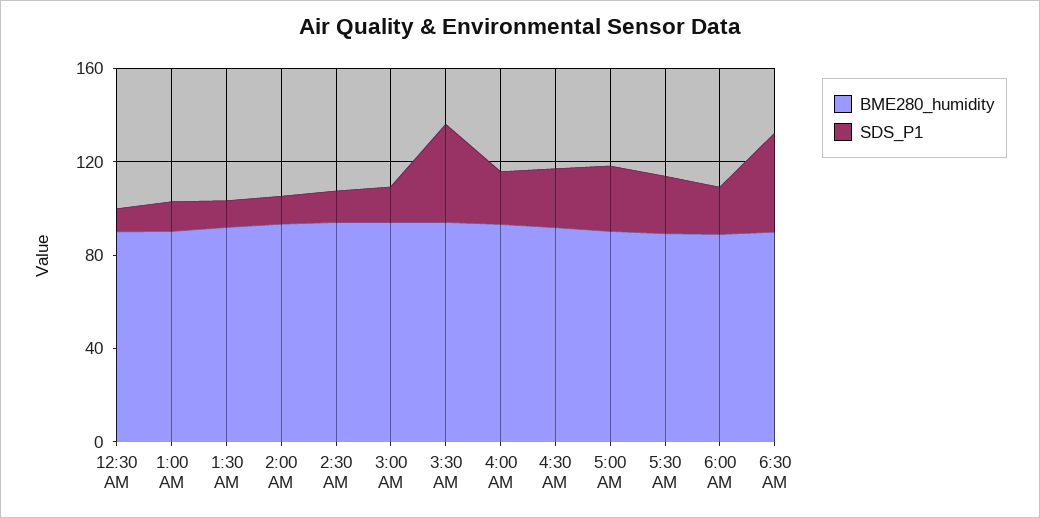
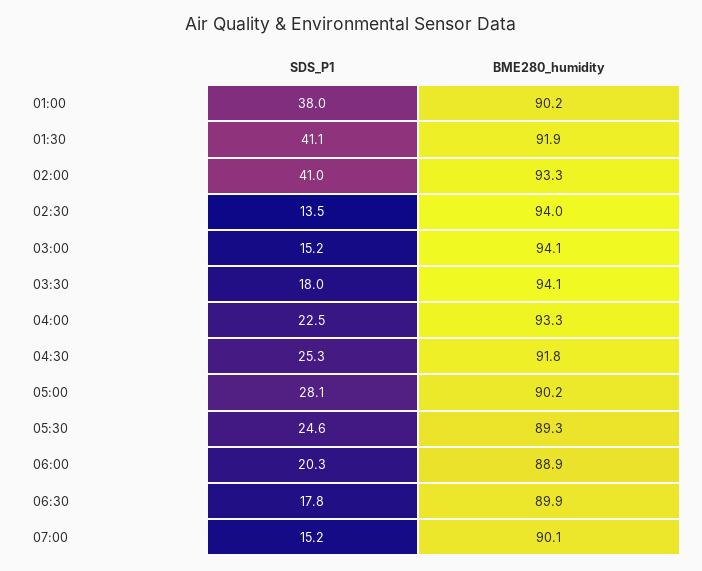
BME280_humidity, 12:30 AM: 90 -> none
SDS_P1, 12:30 AM: 10 -> none
SDS_P1, 1:00 AM: 10 -> 38
SDS_P1, 1:30 AM: 10 -> 41.1
SDS_P1, 2:00 AM: 10 -> 41
SDS_P1, 3:30 AM: 40 -> 18
SDS_P1, 6:30 AM: 40 -> 17.8
SDS_P1, 07:00: none -> 15.2
BME280_humidity, 07:00: none -> 90.1

